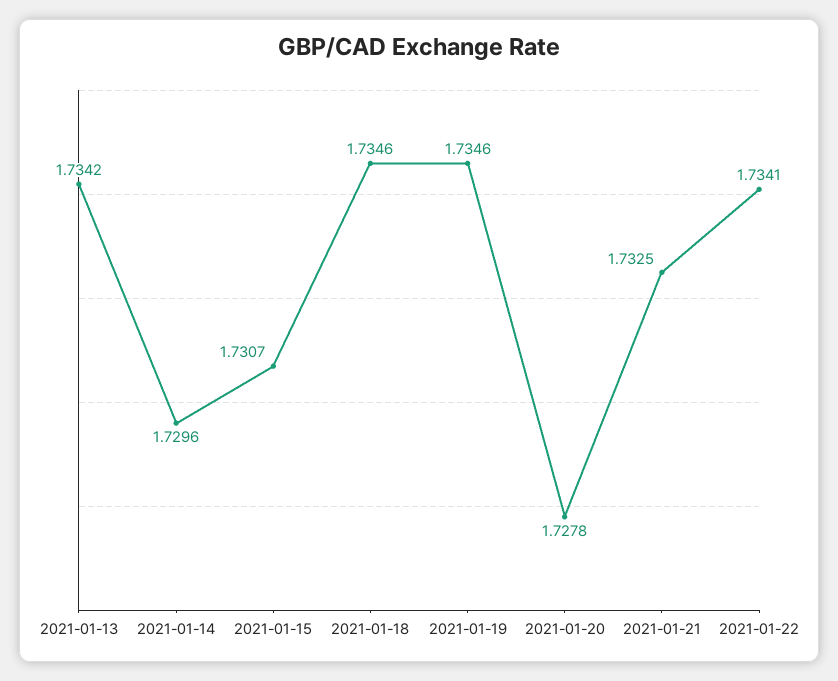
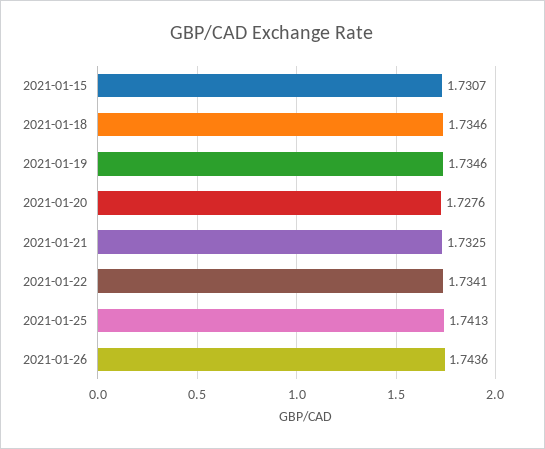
2021-01-13: 1.7342 -> none
2021-01-14: 1.7296 -> none
2021-01-20: 1.7278 -> 1.7276
2021-01-25: none -> 1.7413
2021-01-26: none -> 1.7436

